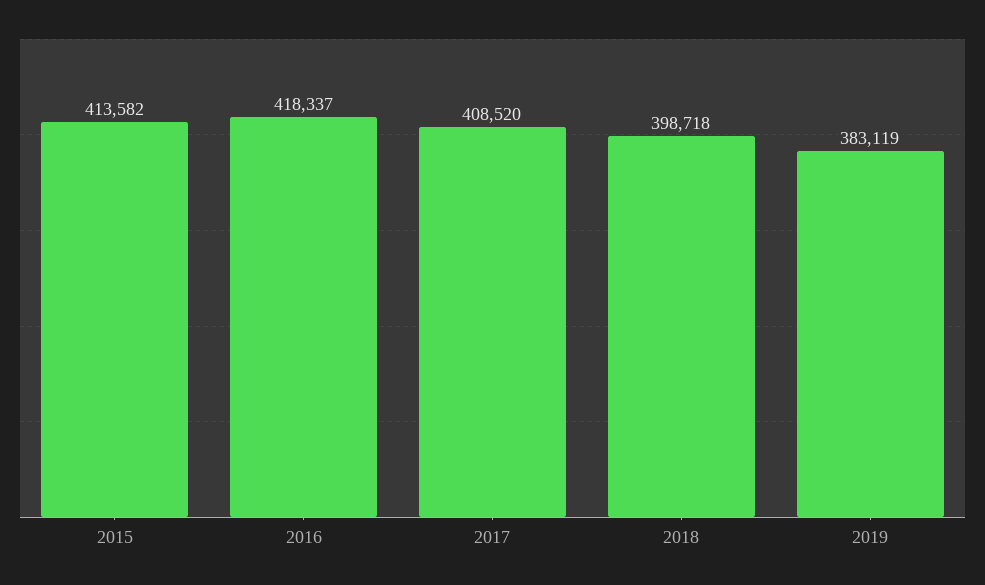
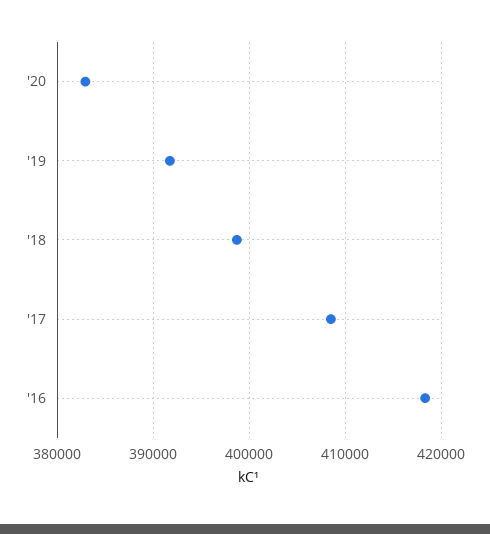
2015: 413582 -> none
2019: 383119 -> 392000
'20: none -> 383000

